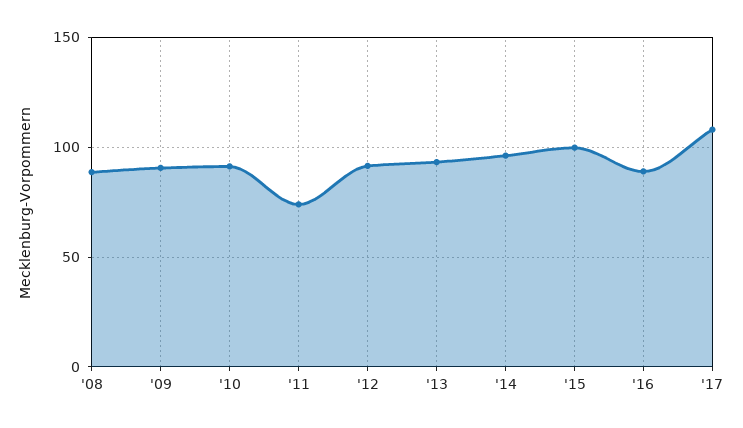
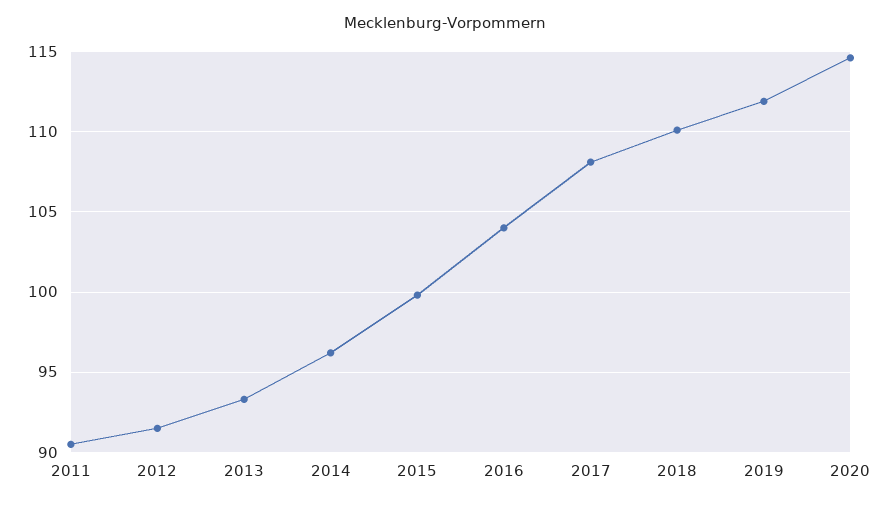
'08: 90 -> none
'09: 90 -> none
'10: 90 -> none
'11: 75 -> 90.5
'16: 90 -> 104
2018: none -> 110
2019: none -> 112
2020: none -> 114.5

